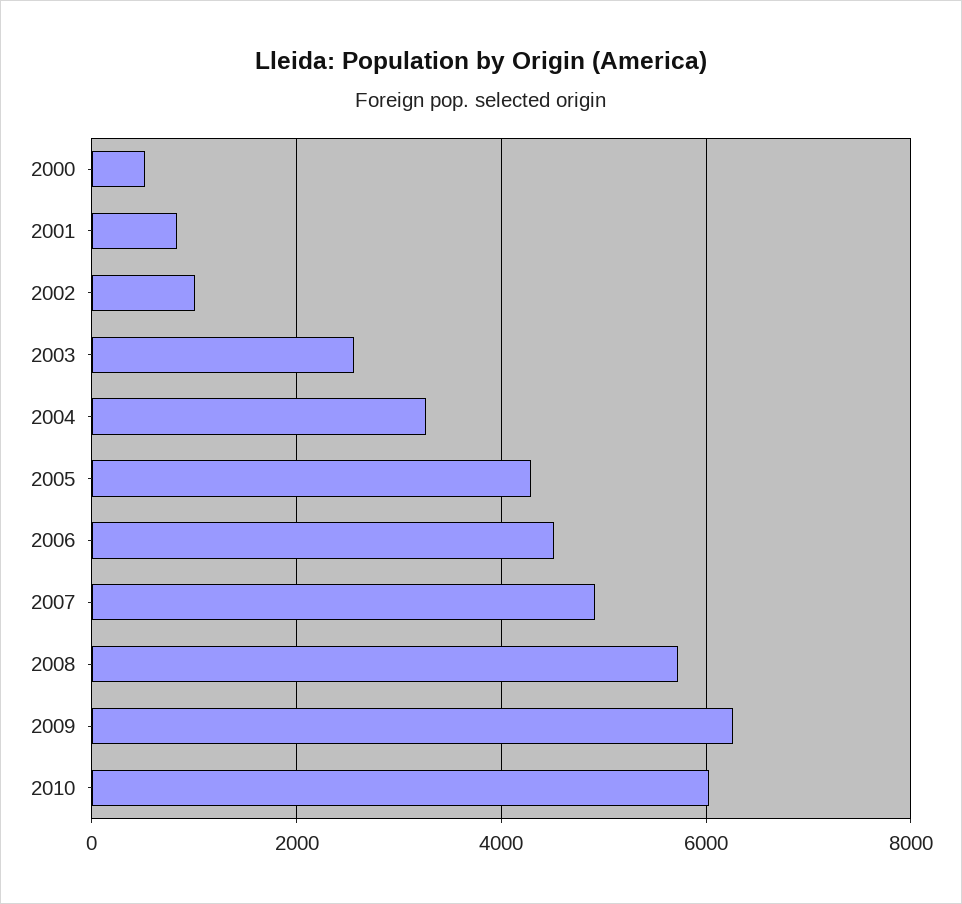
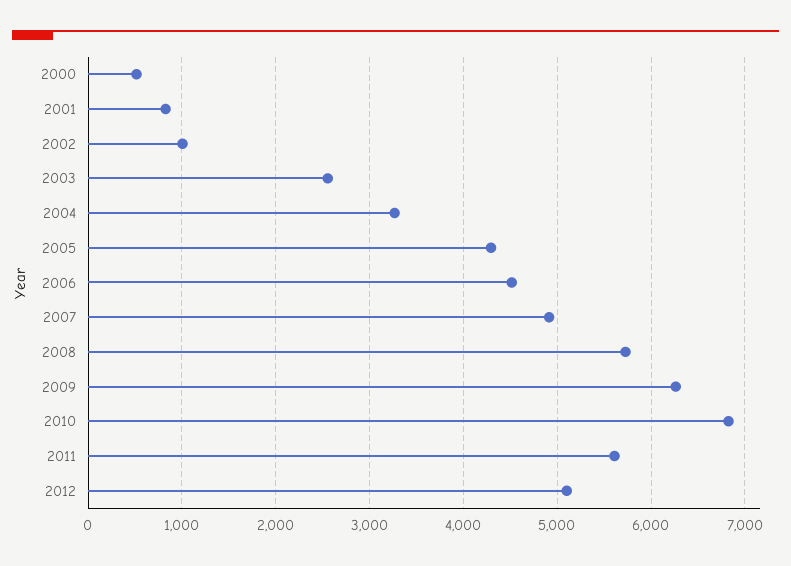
2010: 6000 -> 6800
2011: none -> 5600
2012: none -> 5100

